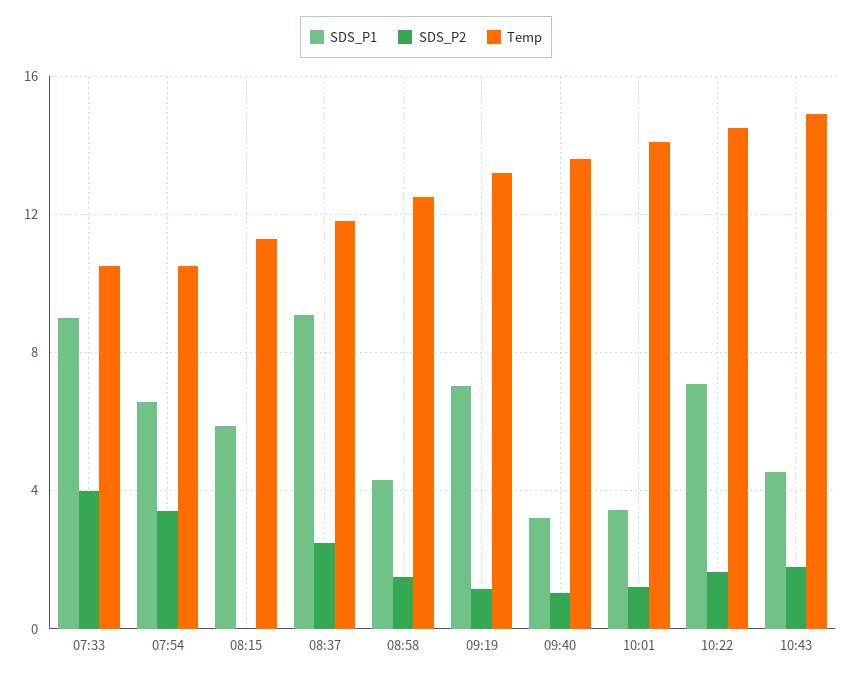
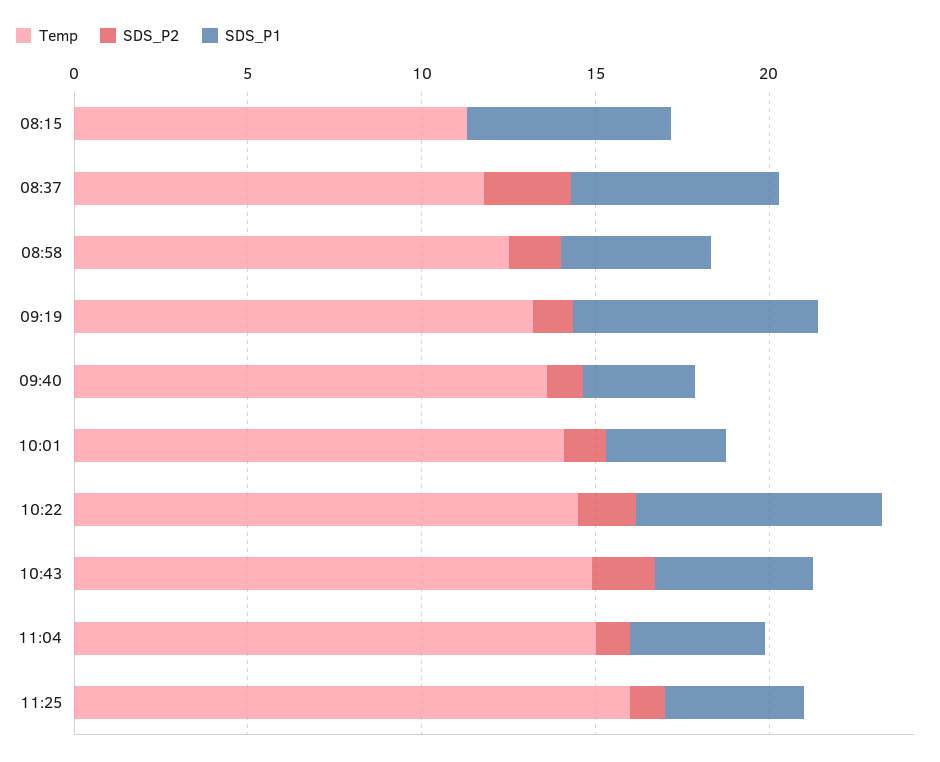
SDS_P1, 07:33: 9 -> none
SDS_P2, 07:33: 4 -> none
Temp, 07:33: 10.5 -> none
SDS_P1, 07:54: 6.5 -> none
SDS_P2, 07:54: 3.5 -> none
Temp, 07:54: 10.5 -> none
SDS_P1, 08:37: 9 -> 6
Temp, 11:04: none -> 15
SDS_P2, 11:04: none -> 1
SDS_P1, 11:04: none -> 4
Temp, 11:25: none -> 16
SDS_P2, 11:25: none -> 1
SDS_P1, 11:25: none -> 4

